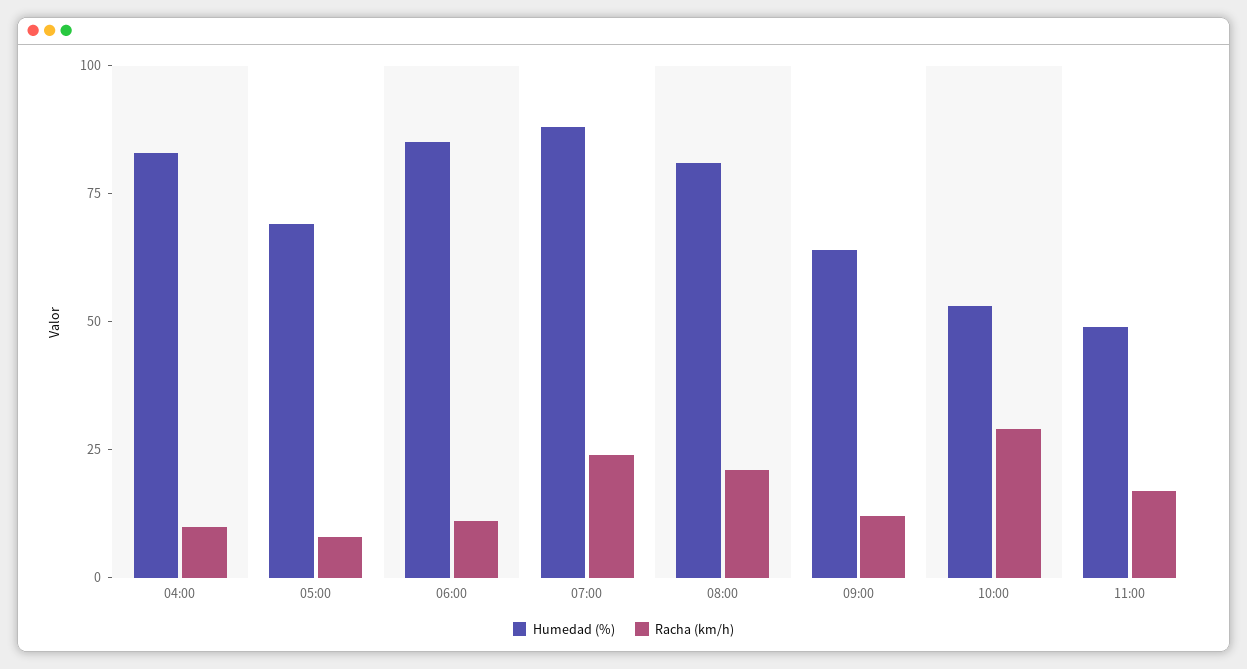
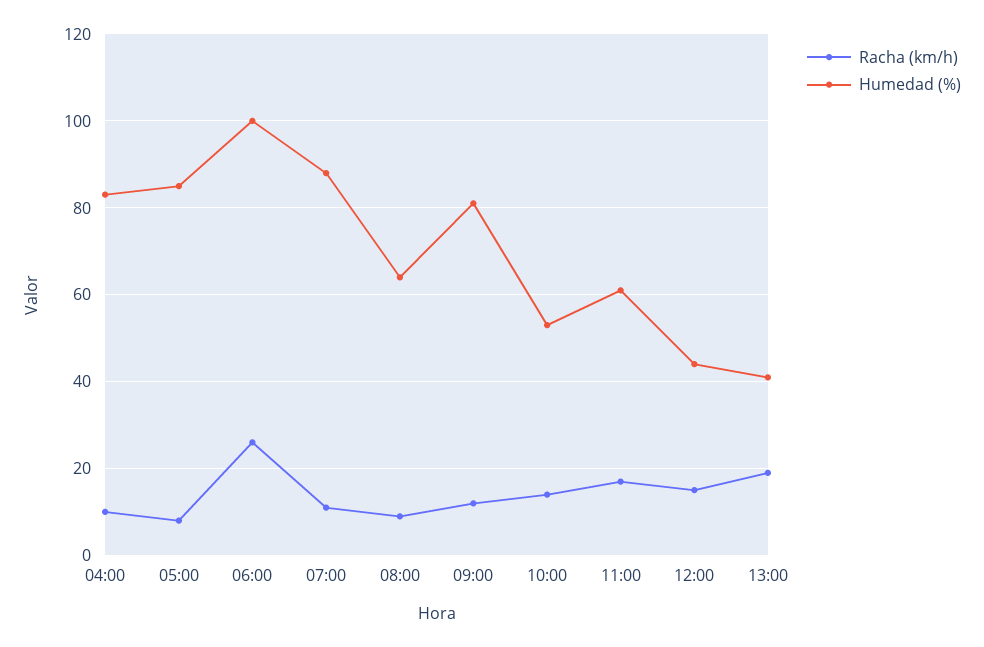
Humedad (%), 05:00: 70 -> 85
Humedad (%), 06:00: 85 -> 100
Racha (km/h), 06:00: 10 -> 25
Racha (km/h), 07:00: 25 -> 10
Humedad (%), 08:00: 80 -> 65
Racha (km/h), 08:00: 20 -> 10
Humedad (%), 09:00: 65 -> 80
Racha (km/h), 10:00: 30 -> 15
Humedad (%), 11:00: 50 -> 60
Racha (km/h), 12:00: none -> 15
Humedad (%), 12:00: none -> 45
Racha (km/h), 13:00: none -> 20
Humedad (%), 13:00: none -> 40

